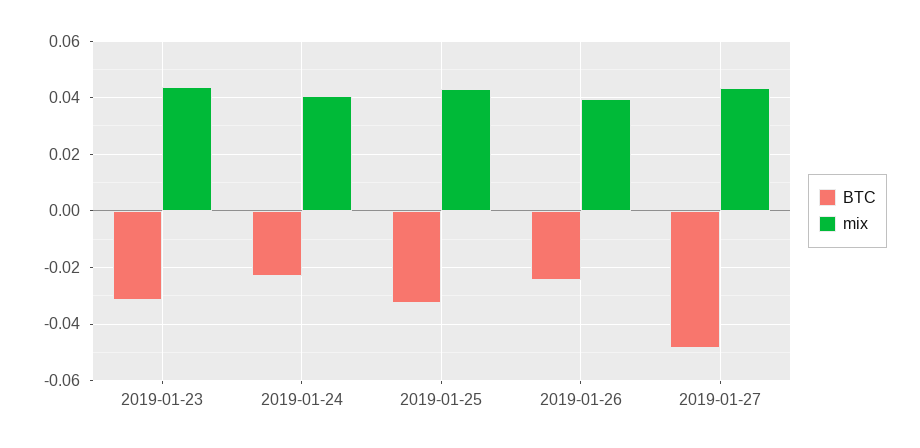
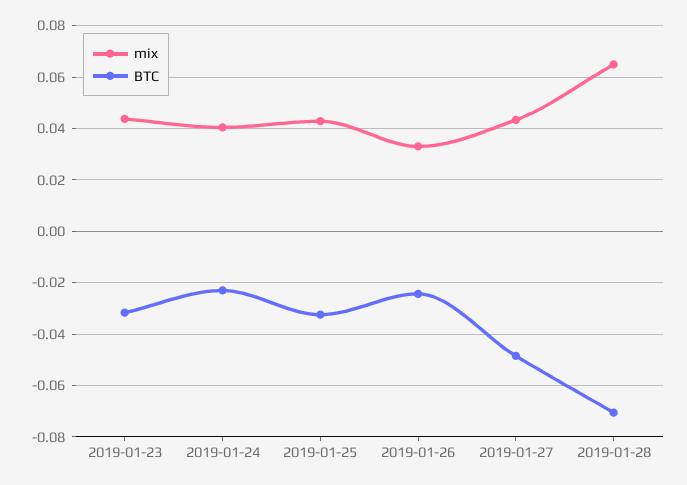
mix, 2019-01-26: 0.04 -> 0.0325
mix, 2019-01-28: none -> 0.065
BTC, 2019-01-28: none -> -0.07

